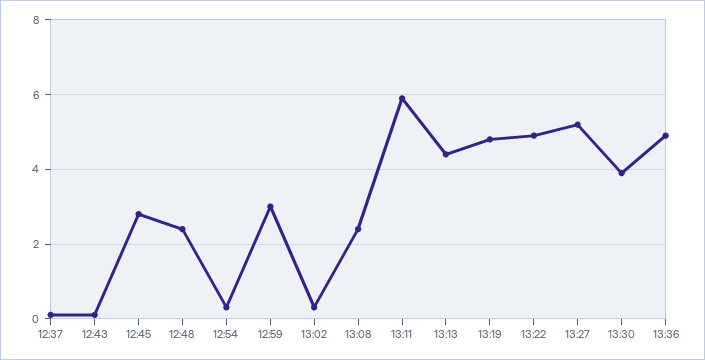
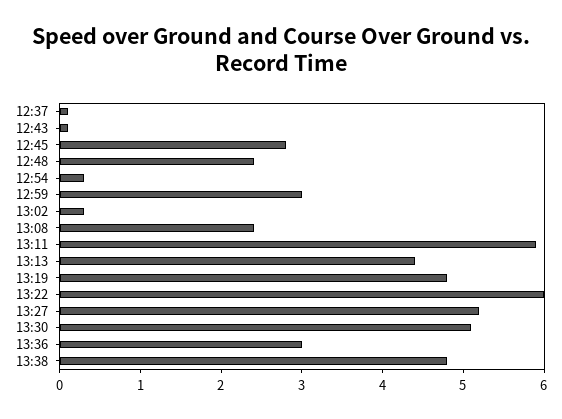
13:22: 5 -> 6
13:30: 4 -> 5.1
13:36: 5 -> 3
13:38: none -> 4.8

